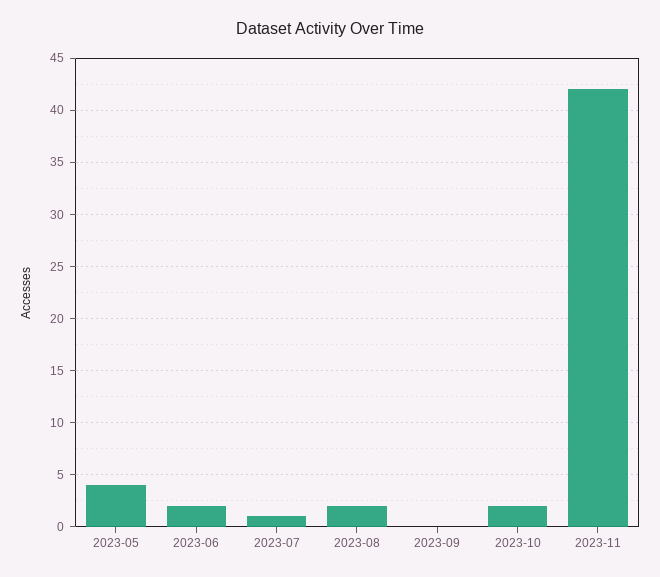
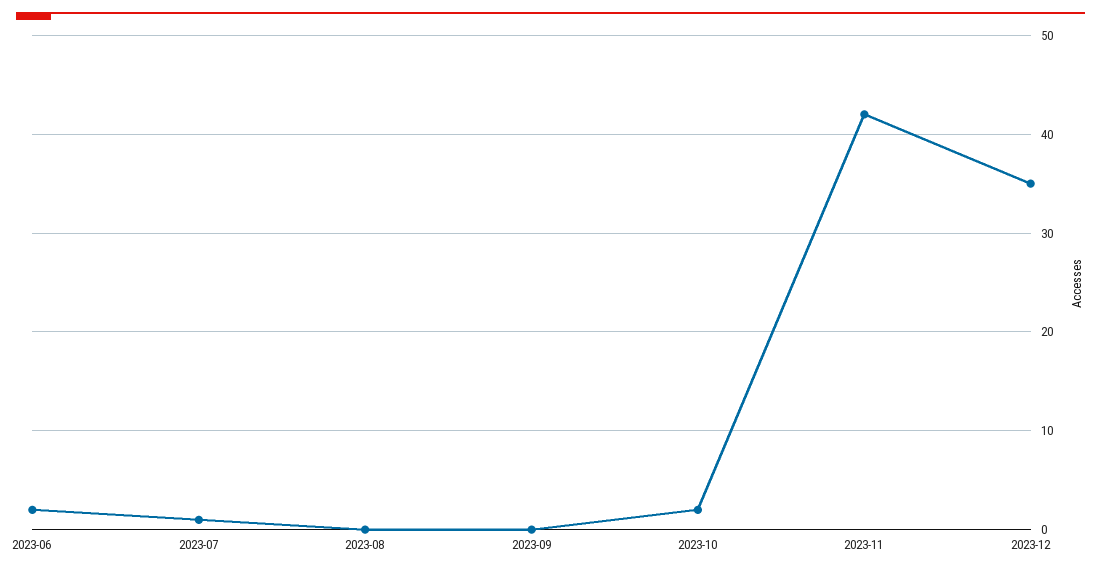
2023-05: 4 -> none
2023-08: 2 -> 0
2023-12: none -> 35

